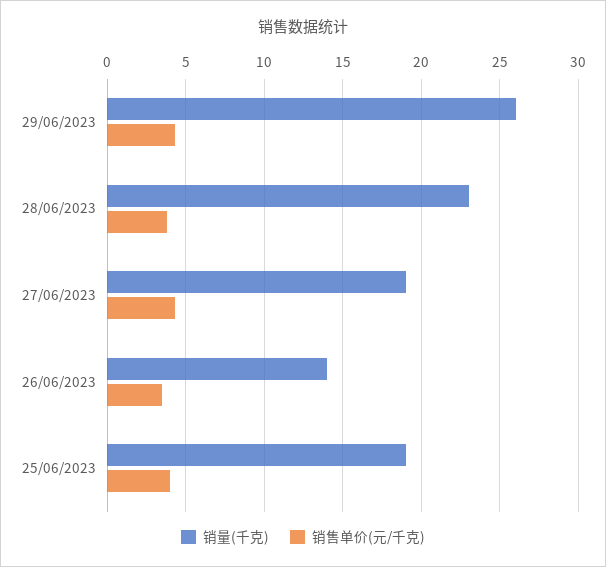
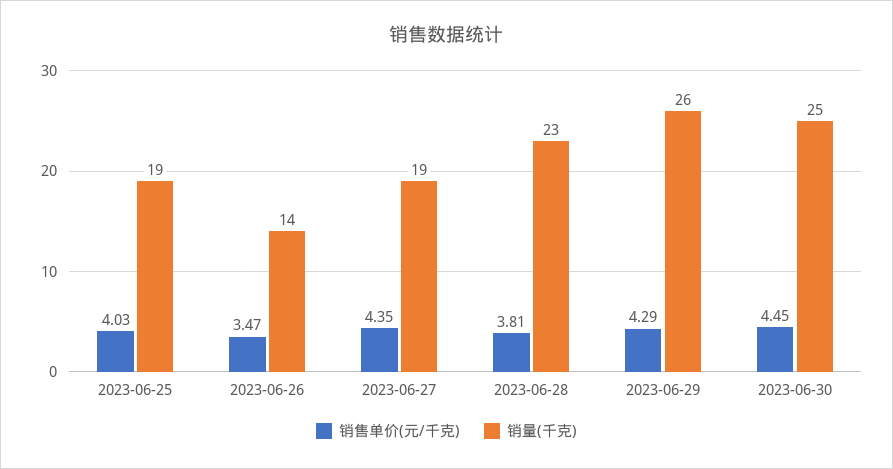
销售单价(元/千克), 2023-06-30: none -> 4.45
销量(千克), 2023-06-30: none -> 25

